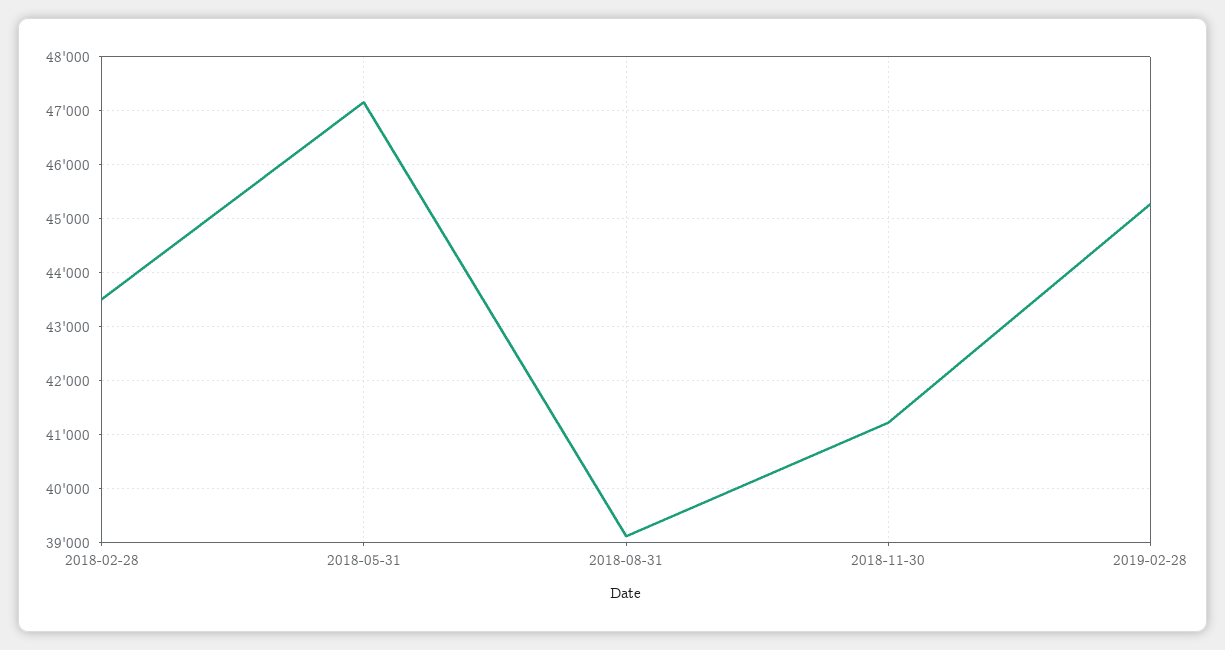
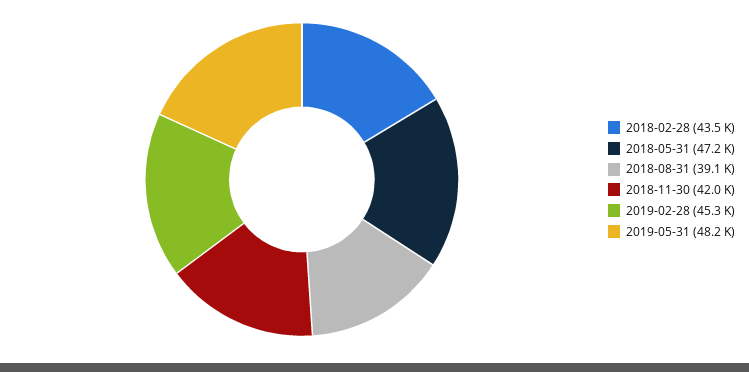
2018-11-30: 41200 -> 42000
2019-05-31: none -> 48200

